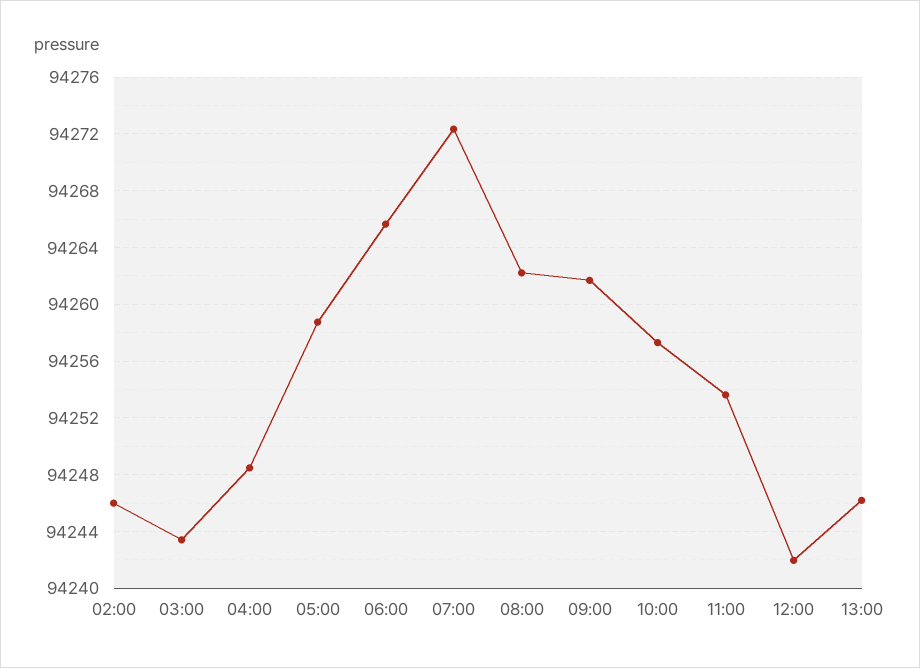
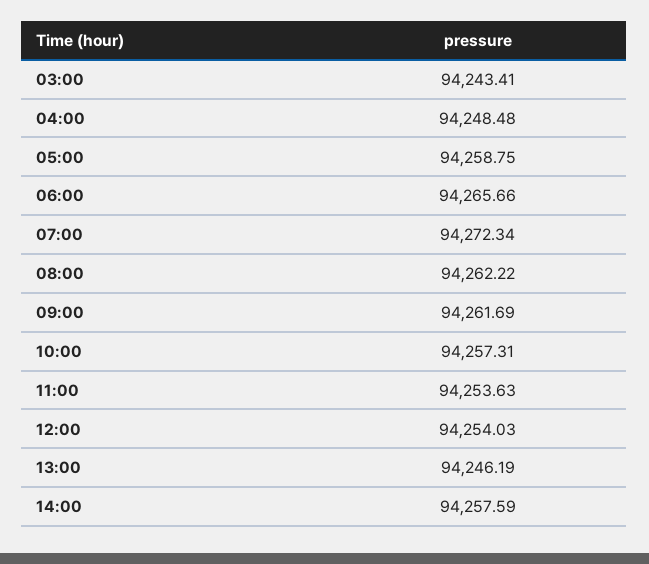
02:00: 94246 -> none
12:00: 94242 -> 94254.03
14:00: none -> 94257.59

